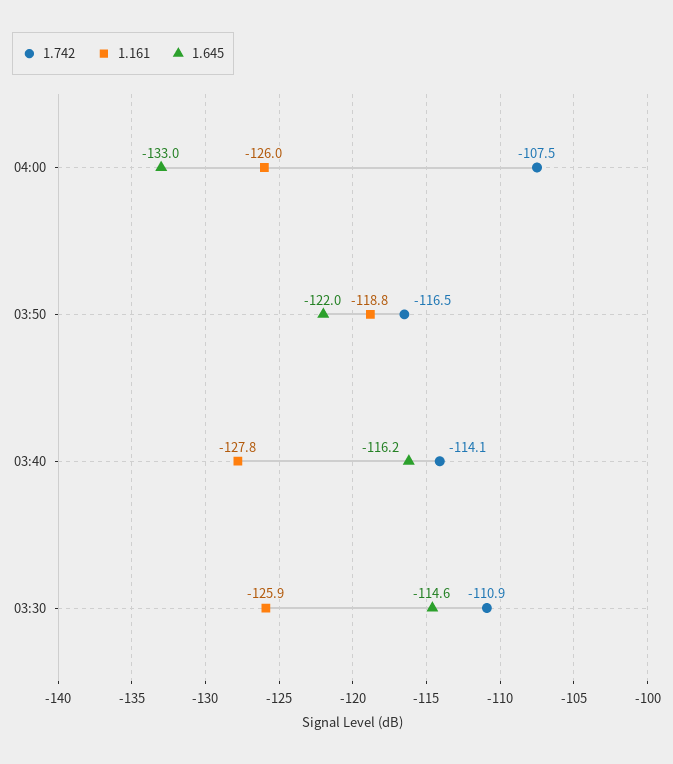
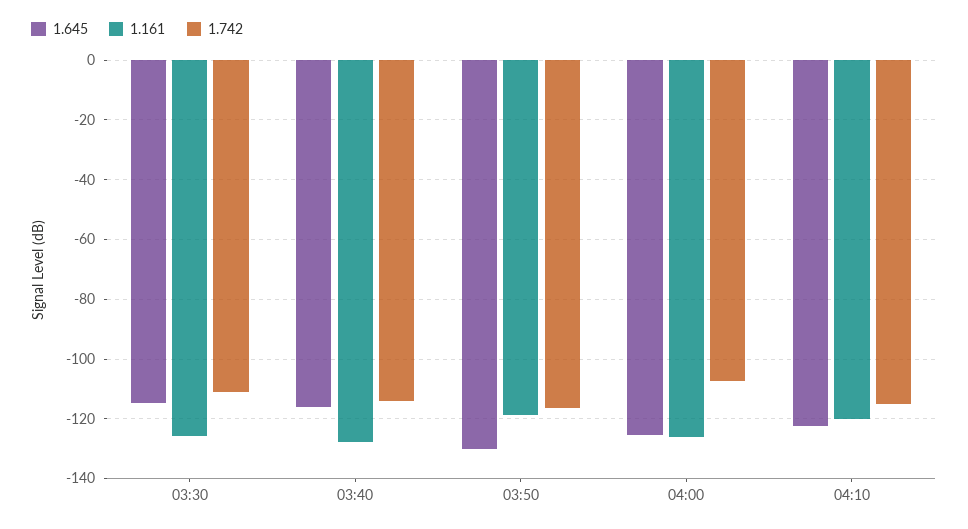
1.645, 04:00: -133 -> -125
1.645, 03:50: -122 -> -130
1.645, 04:10: none -> -122.5
1.161, 04:10: none -> -120
1.742, 04:10: none -> -115

